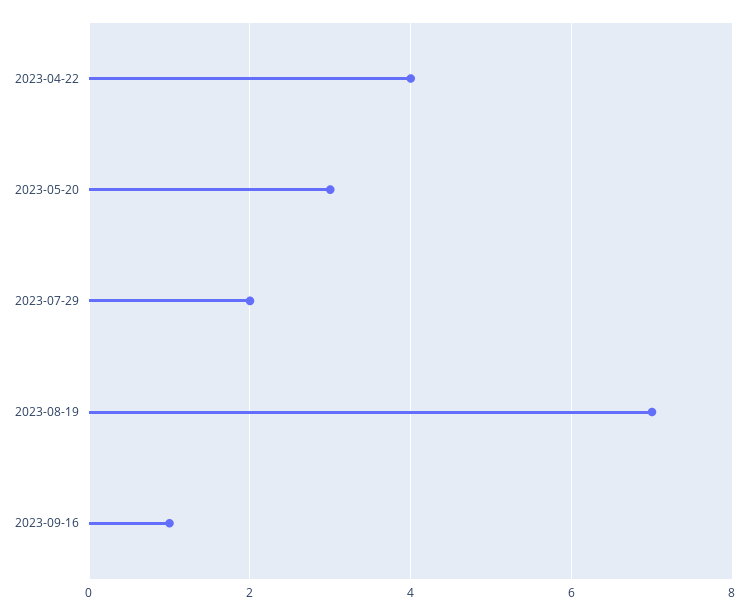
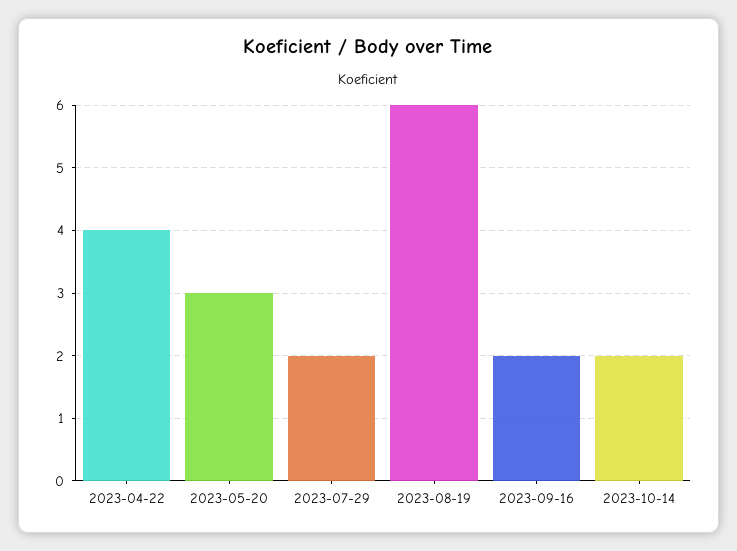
2023-08-19: 7 -> 6
2023-09-16: 1 -> 2
2023-10-14: none -> 2

